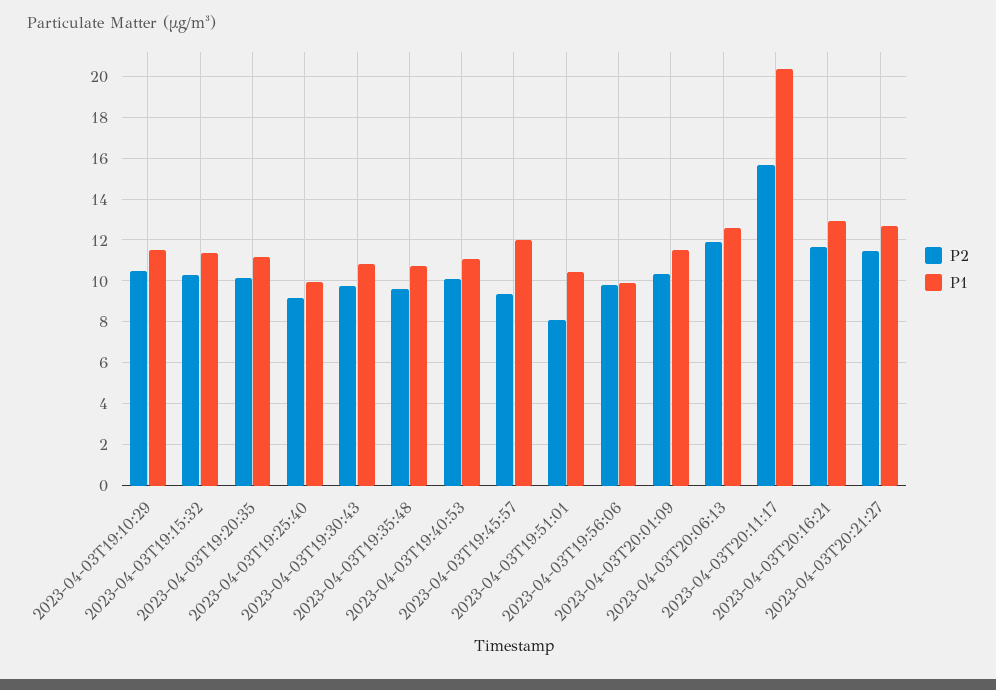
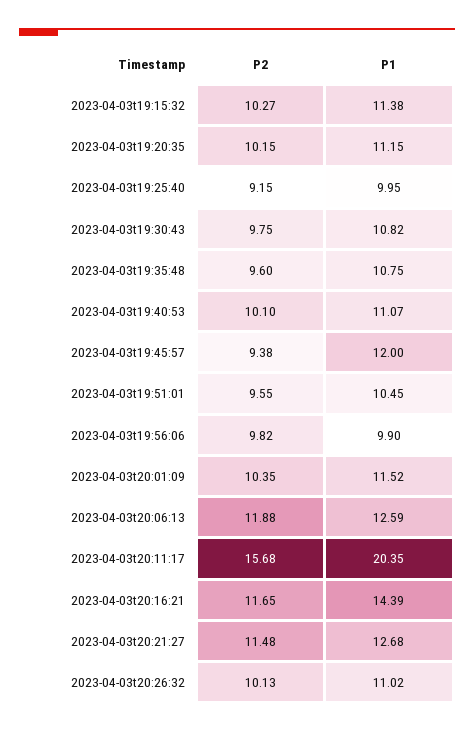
P2, 2023-04-03T19:10:29: 10.5 -> none
P1, 2023-04-03T19:10:29: 11.5 -> none
P2, 2023-04-03T19:51:01: 8 -> 9.55
P1, 2023-04-03T20:16:21: 13 -> 14.39
P2, 2023-04-03t20:26:32: none -> 10.13
P1, 2023-04-03t20:26:32: none -> 11.02

